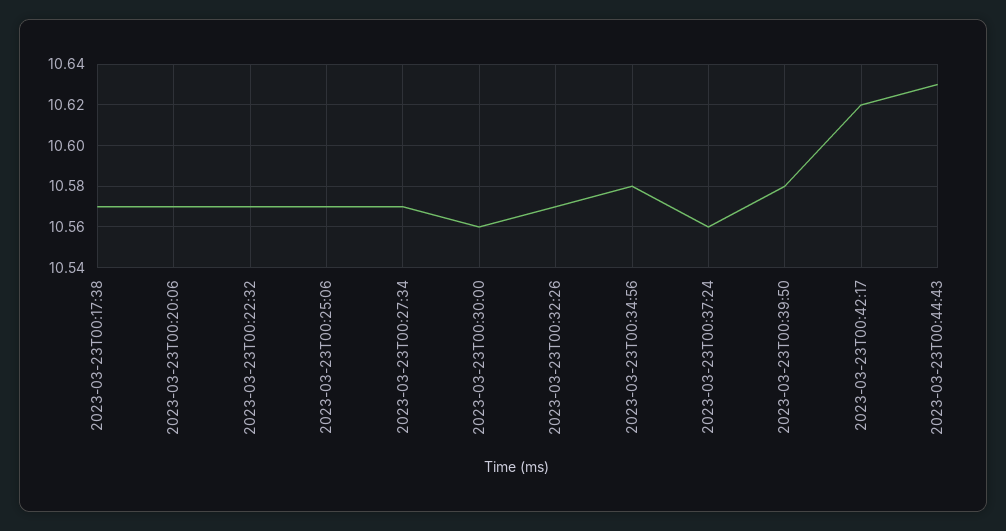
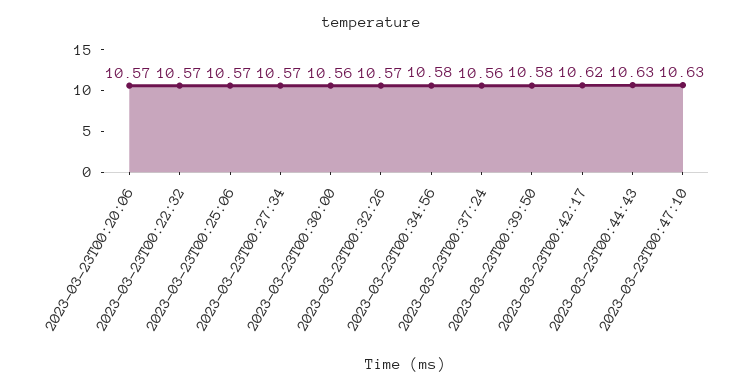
2023-03-23T00:17:38: 10.57 -> none
2023-03-23T00:47:10: none -> 10.63

